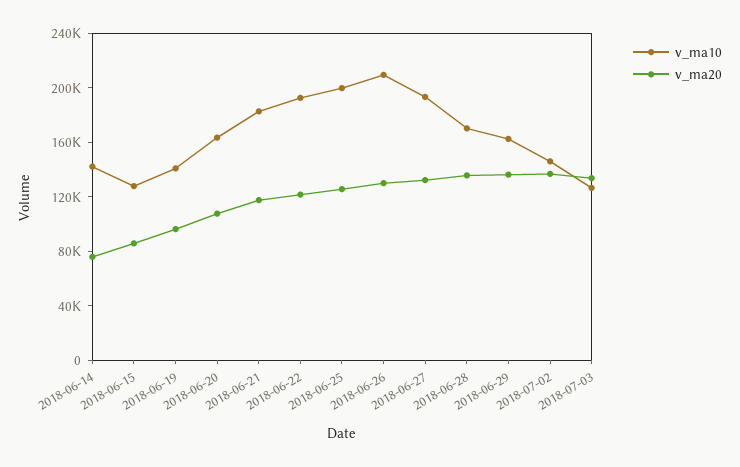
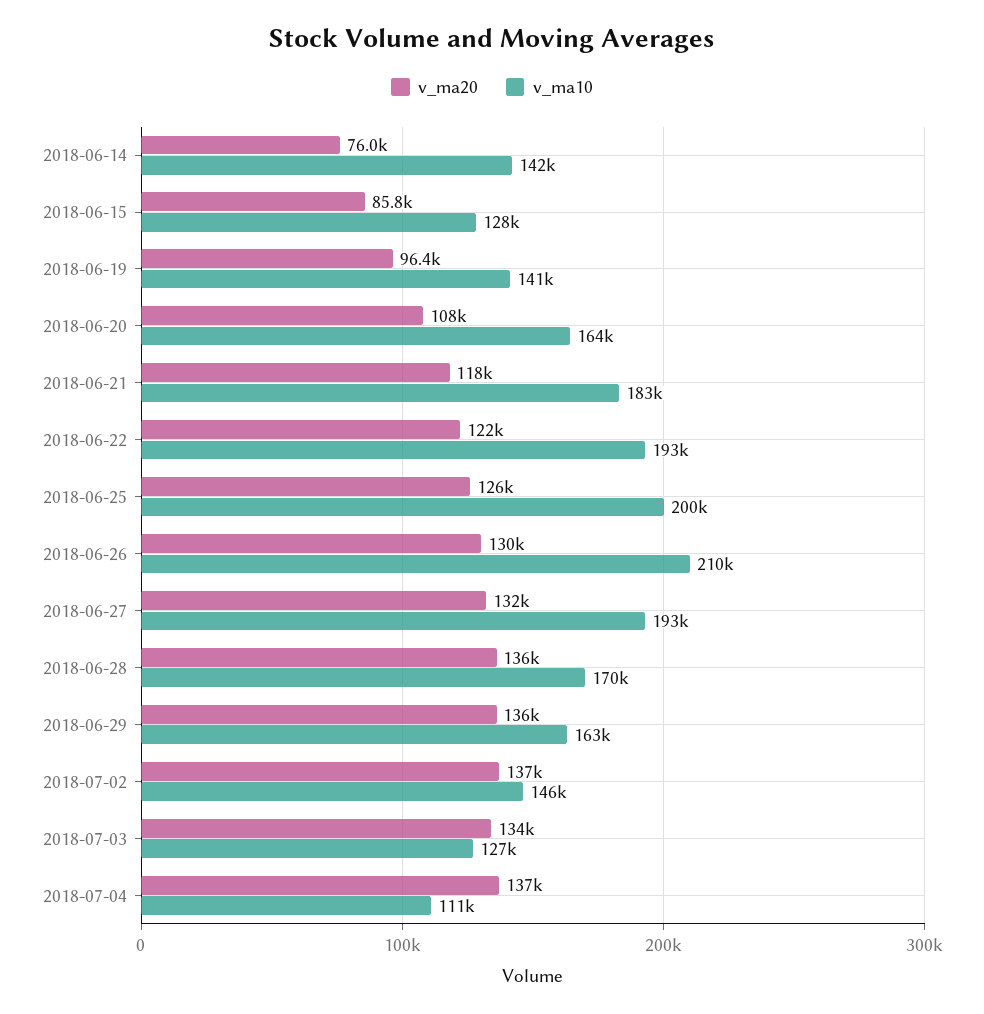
v_ma20, 2018-07-04: none -> 137000
v_ma10, 2018-07-04: none -> 111000

